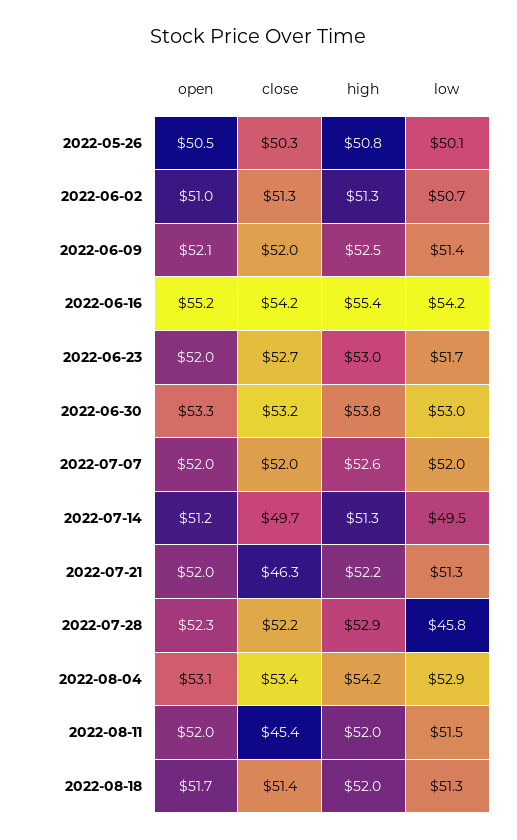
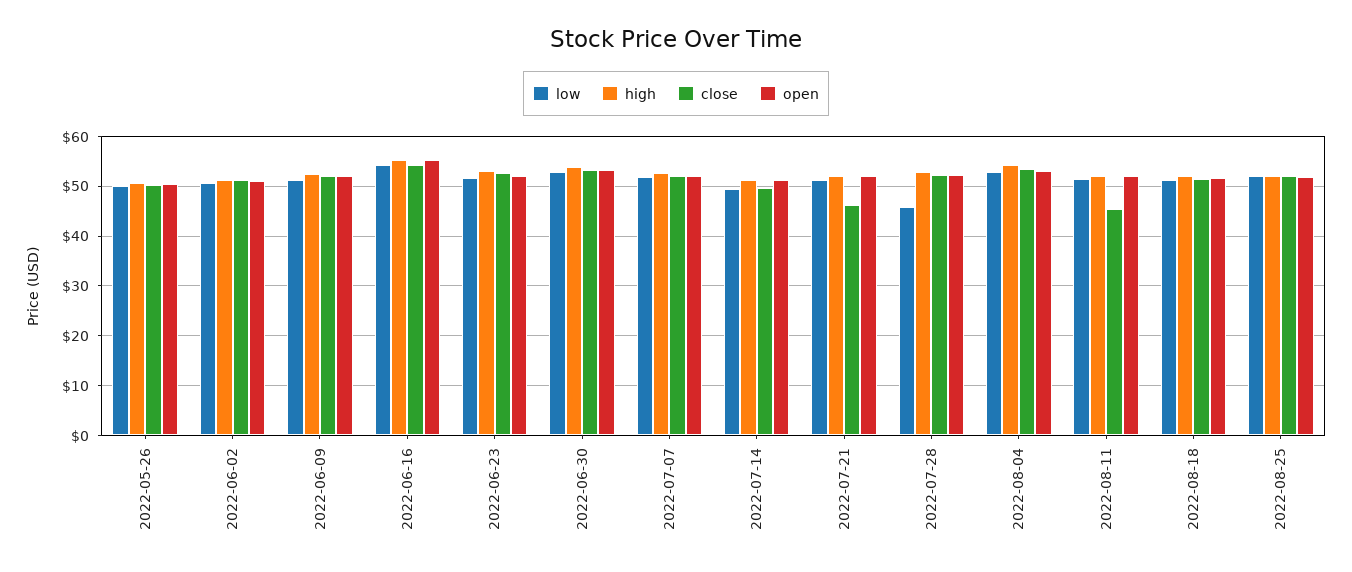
low, 2022-08-25: none -> 52
high, 2022-08-25: none -> 52
close, 2022-08-25: none -> 52
open, 2022-08-25: none -> 52

